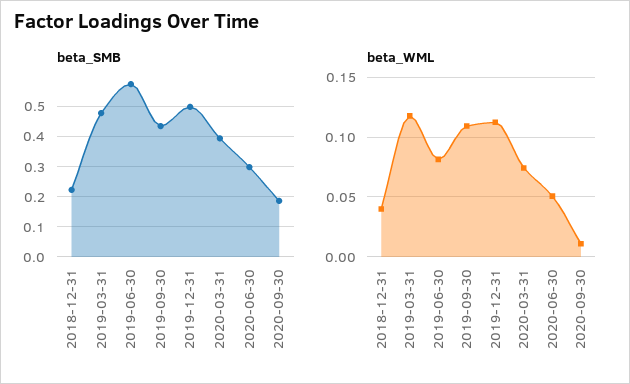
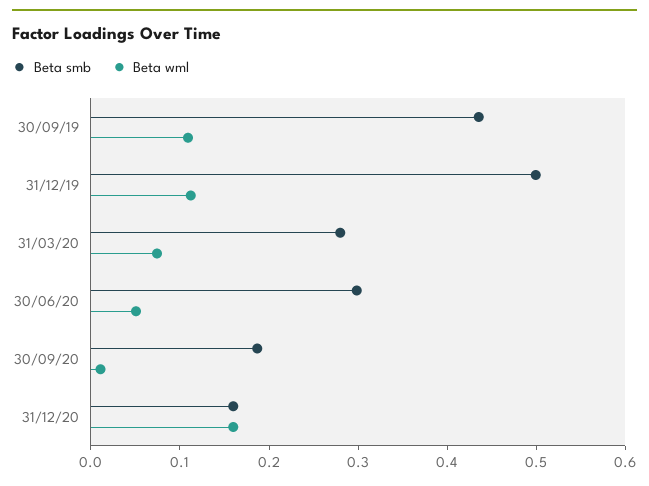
beta_SMB, 2018-12-31: 0.22 -> none
beta_SMB, 2019-03-31: 0.48 -> none
beta_SMB, 2019-06-30: 0.58 -> none
beta_SMB, 2020-03-31: 0.4 -> 0.28
beta_WML, 2018-12-31: 0.04 -> none
beta_WML, 2019-03-31: 0.12 -> none
beta_WML, 2019-06-30: 0.08 -> none
beta_SMB, 31/12/20: none -> 0.16
beta_WML, 31/12/20: none -> 0.16

